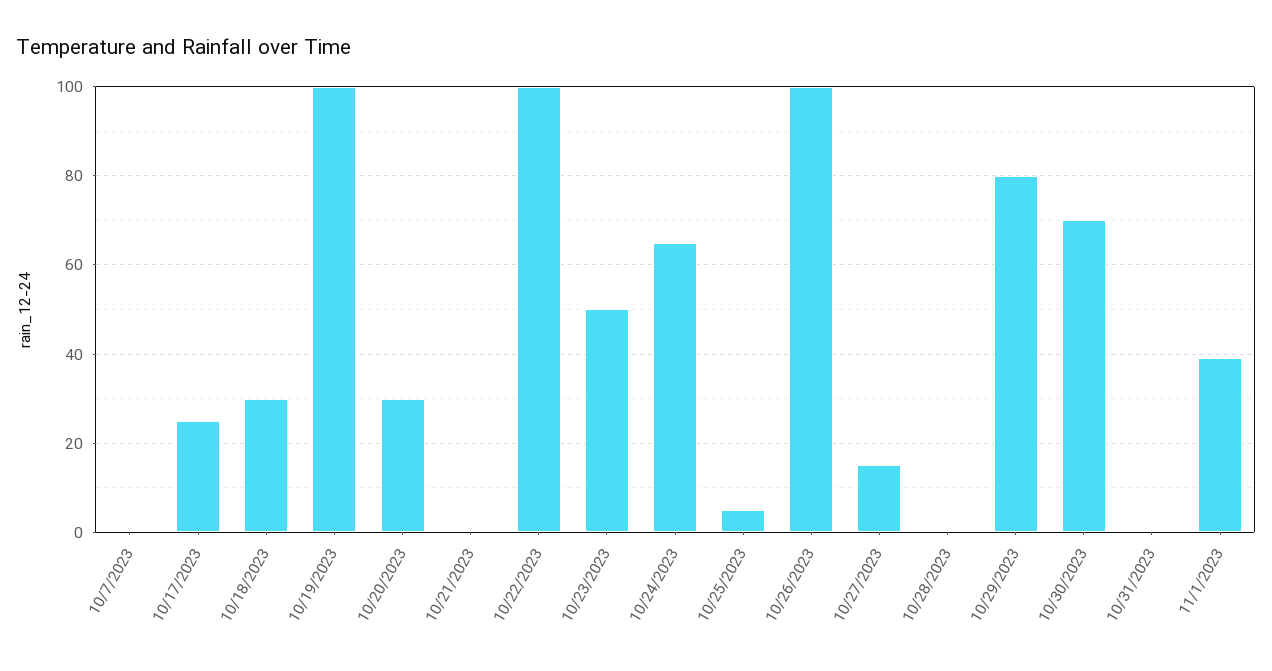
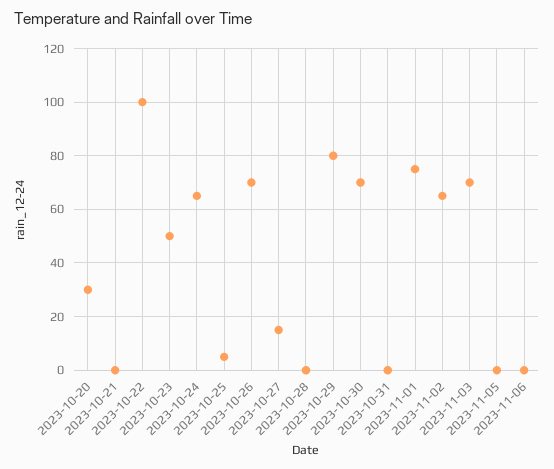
10/7/2023: 0 -> none
10/17/2023: 25 -> none
10/18/2023: 30 -> none
10/19/2023: 100 -> none
10/26/2023: 100 -> 70
11/1/2023: 40 -> 75
2023-11-02: none -> 65
2023-11-03: none -> 70
2023-11-05: none -> 0
2023-11-06: none -> 0

